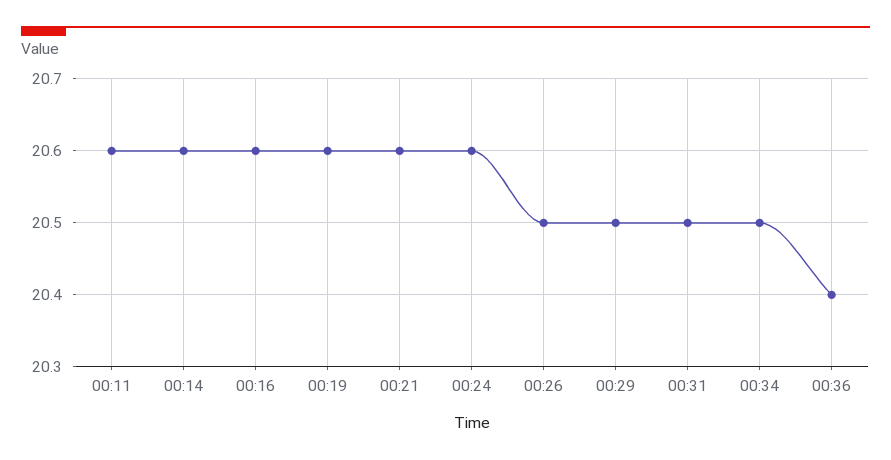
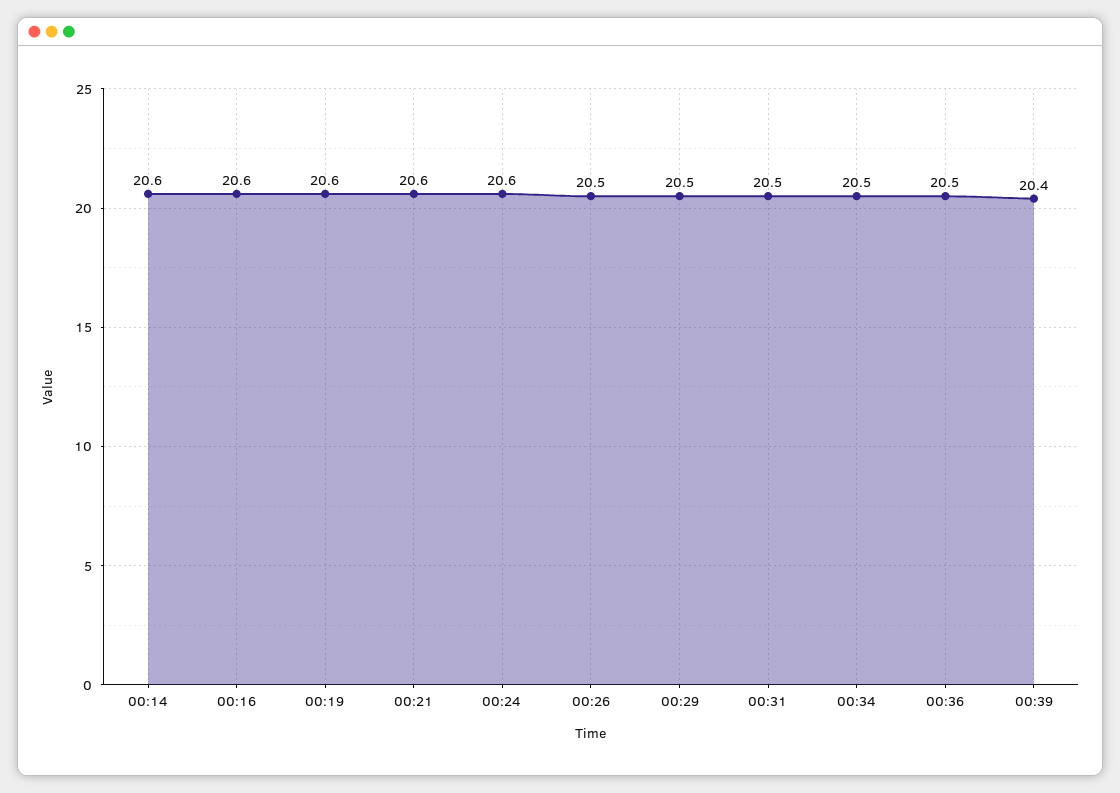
00:11: 20.6 -> none
00:36: 20.4 -> 20.5
00:39: none -> 20.4

